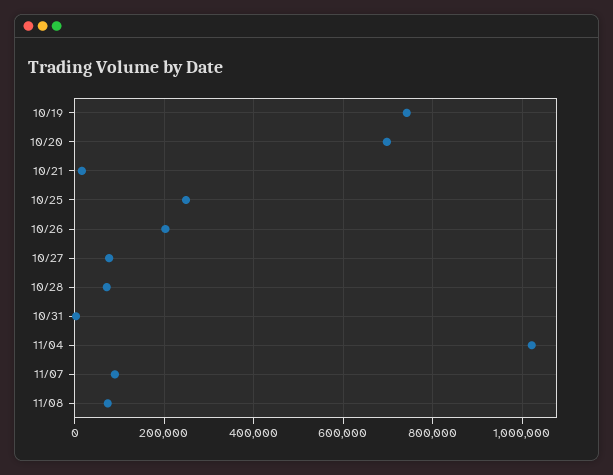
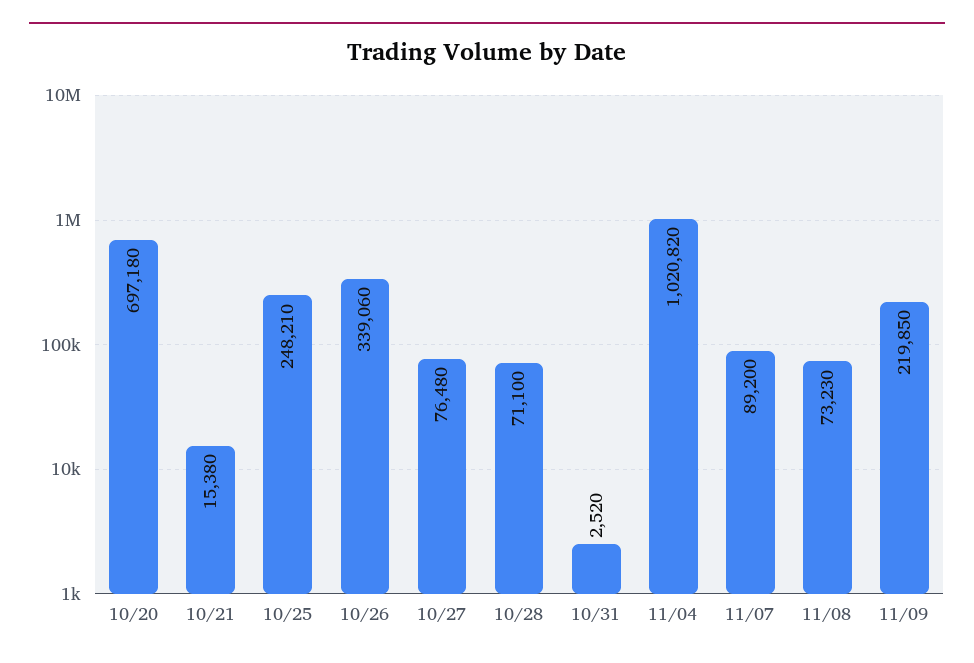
10/19: 740000 -> none
10/26: 200000 -> 339060
11/09: none -> 219850

